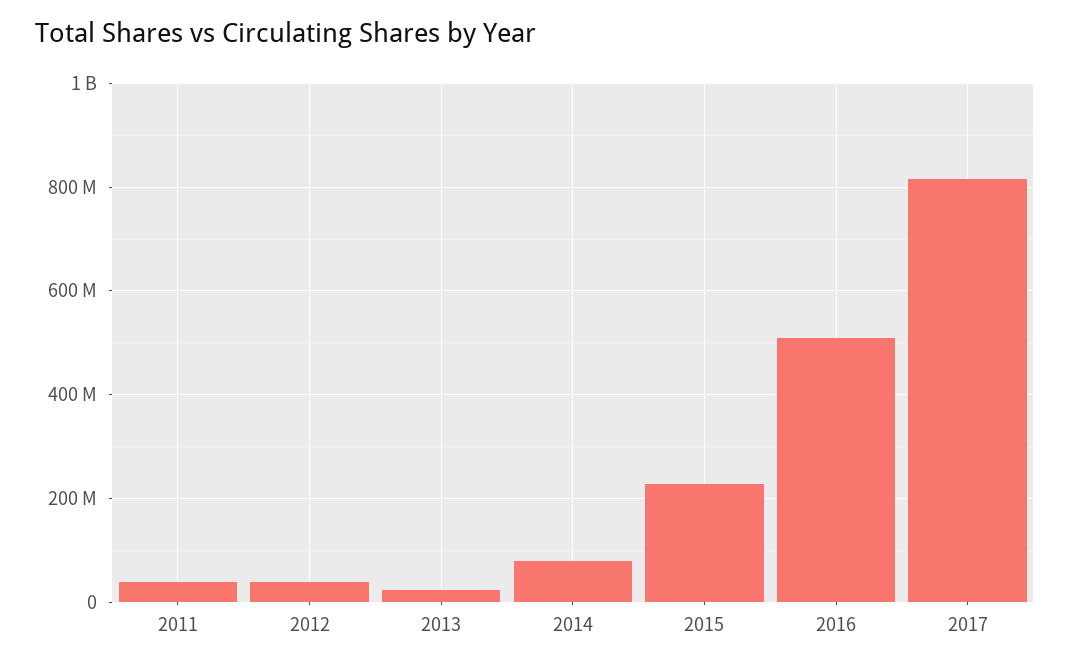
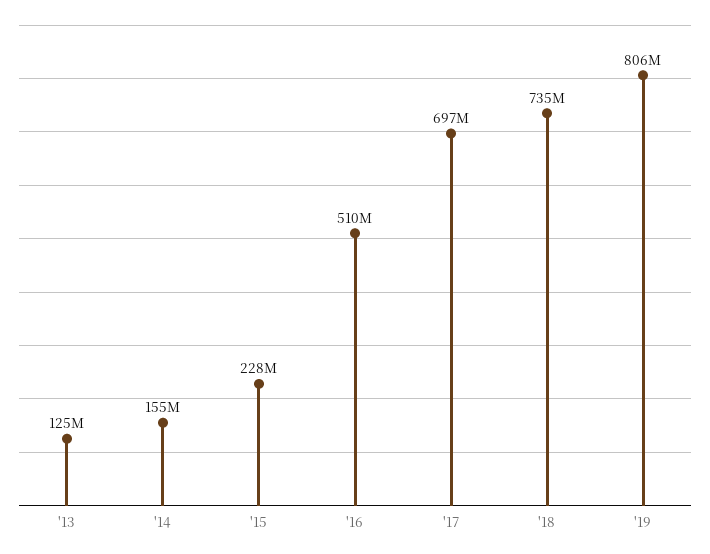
2011: 40000000 -> none
2012: 40000000 -> none
2013: 20000000 -> 125000000
2014: 80000000 -> 155000000
2017: 820000000 -> 697000000
'18: none -> 735000000
'19: none -> 806000000

